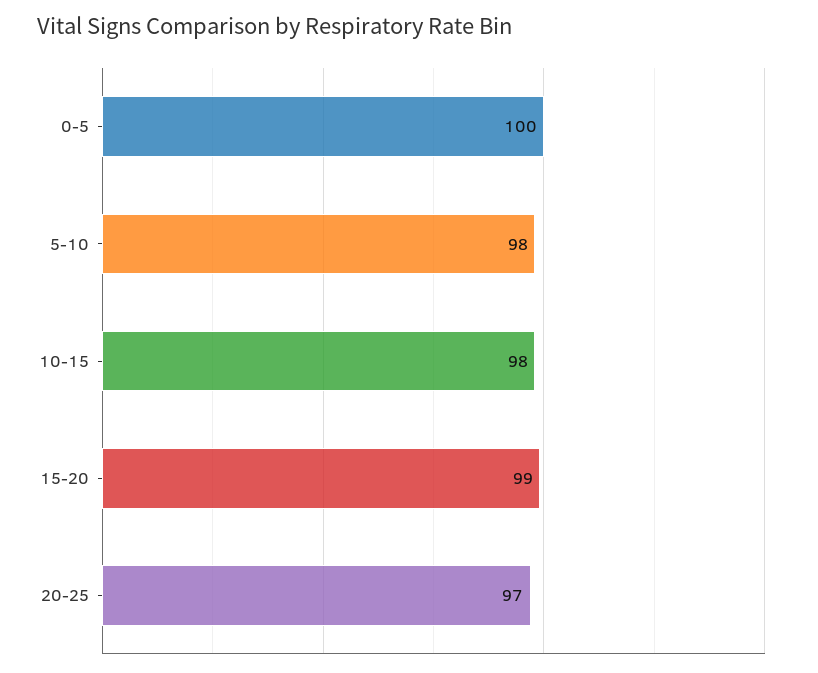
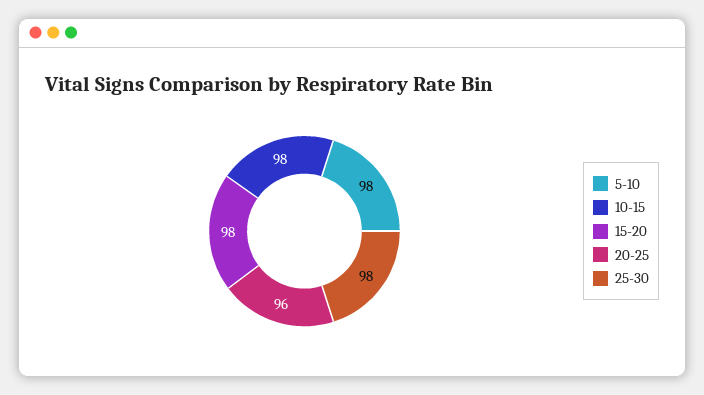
0-5: 100 -> none
15-20: 99 -> 98
20-25: 97 -> 96
25-30: none -> 98

